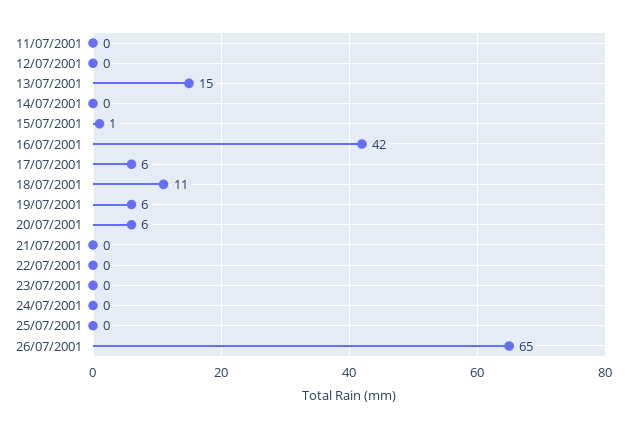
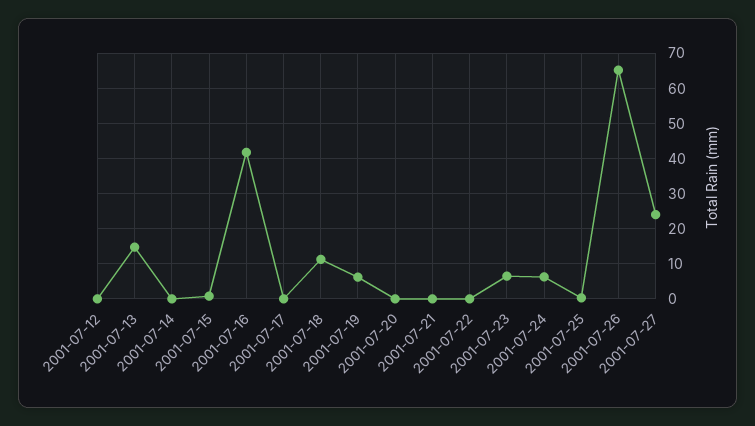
11/07/2001: 0 -> none
17/07/2001: 6 -> 0
20/07/2001: 6 -> 0
23/07/2001: 0 -> 6
24/07/2001: 0 -> 6
2001-07-27: none -> 24

